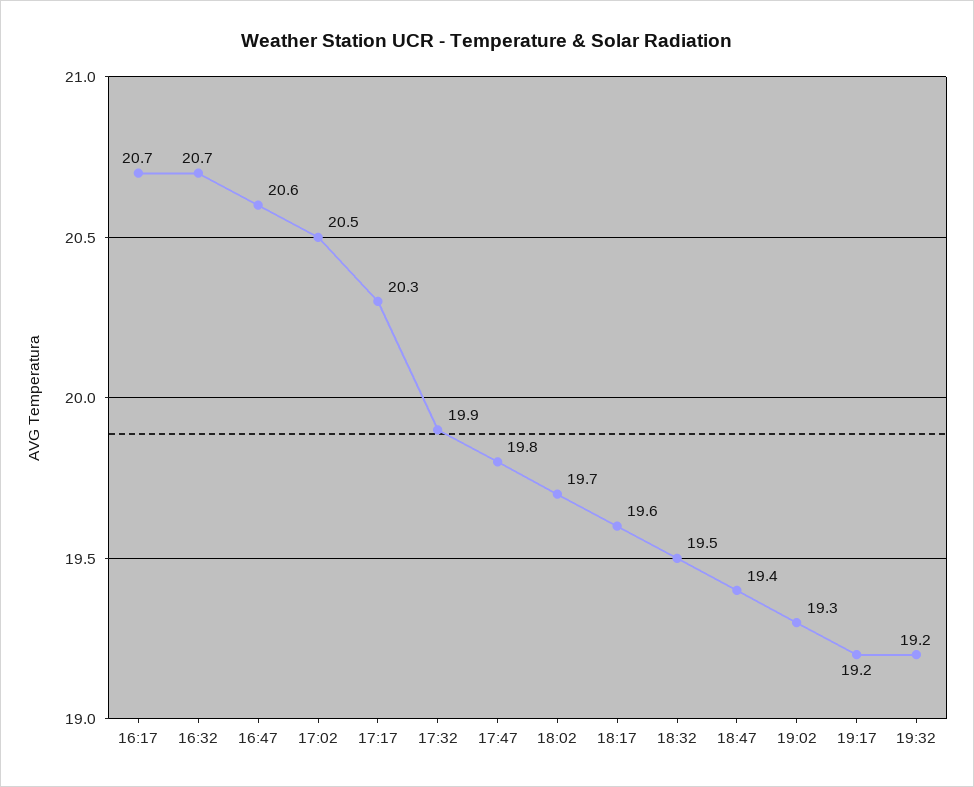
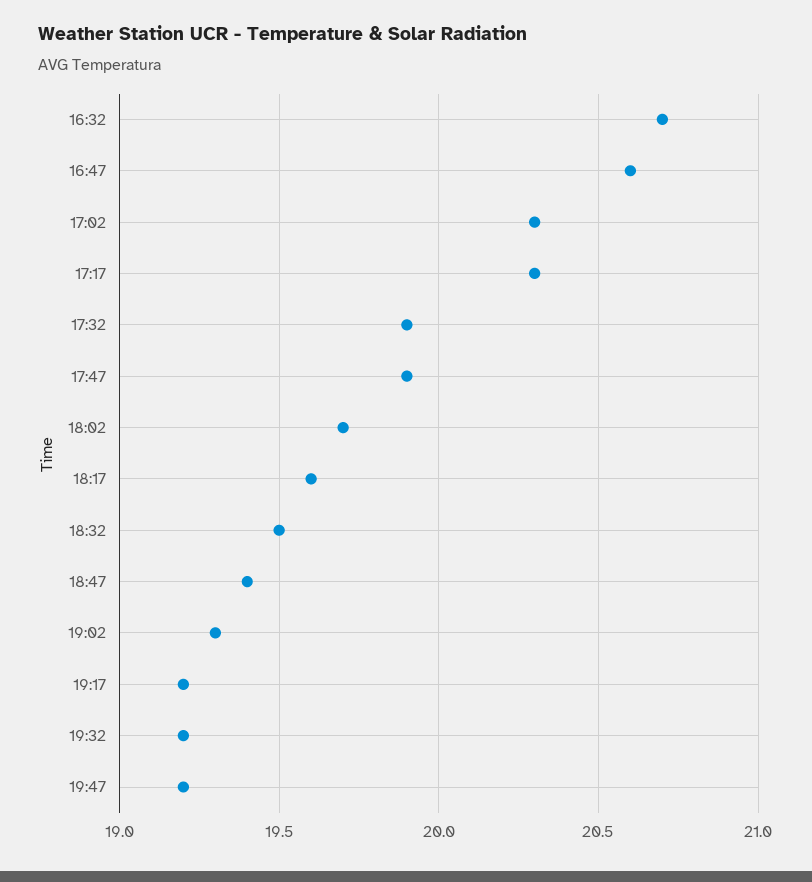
16:17: 20.7 -> none
17:02: 20.5 -> 20.3
17:47: 19.8 -> 19.9
19:47: none -> 19.2

